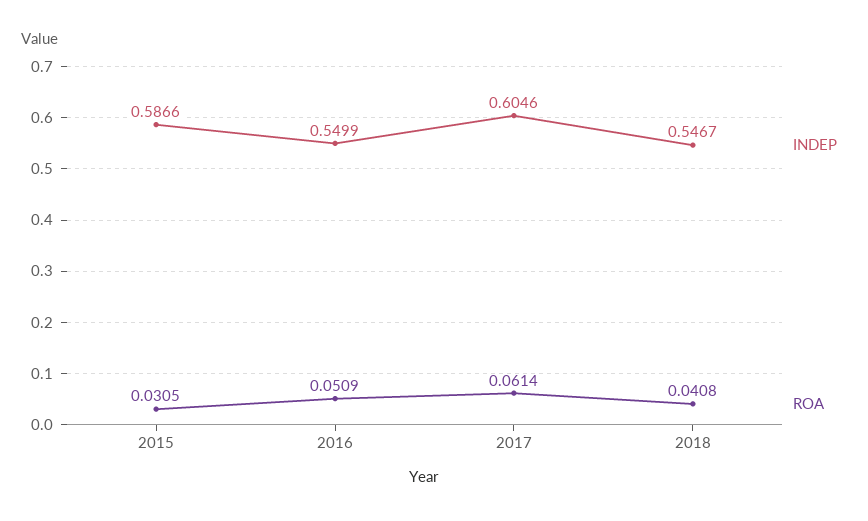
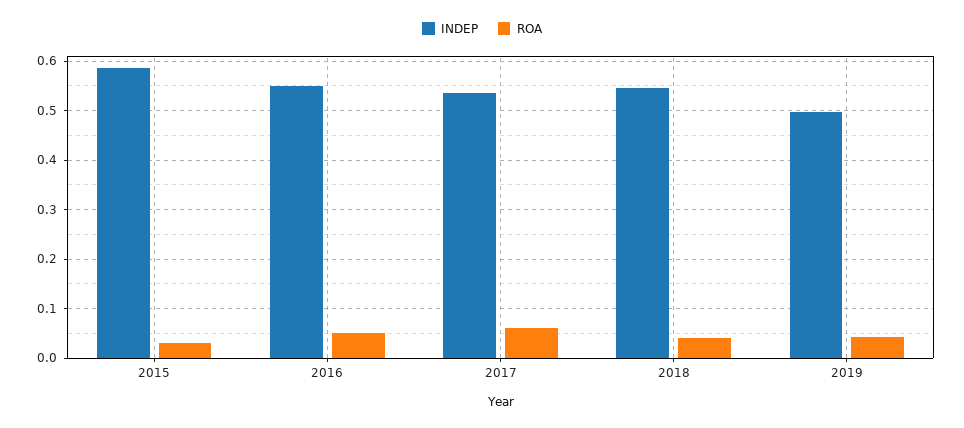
INDEP, 2017: 0.6046 -> 0.54
INDEP, 2019: none -> 0.5
ROA, 2019: none -> 0.04

